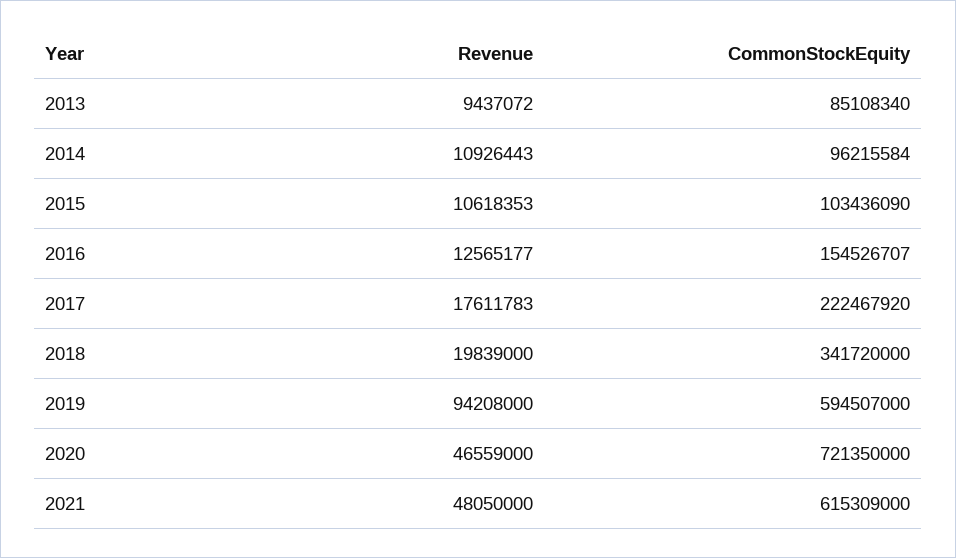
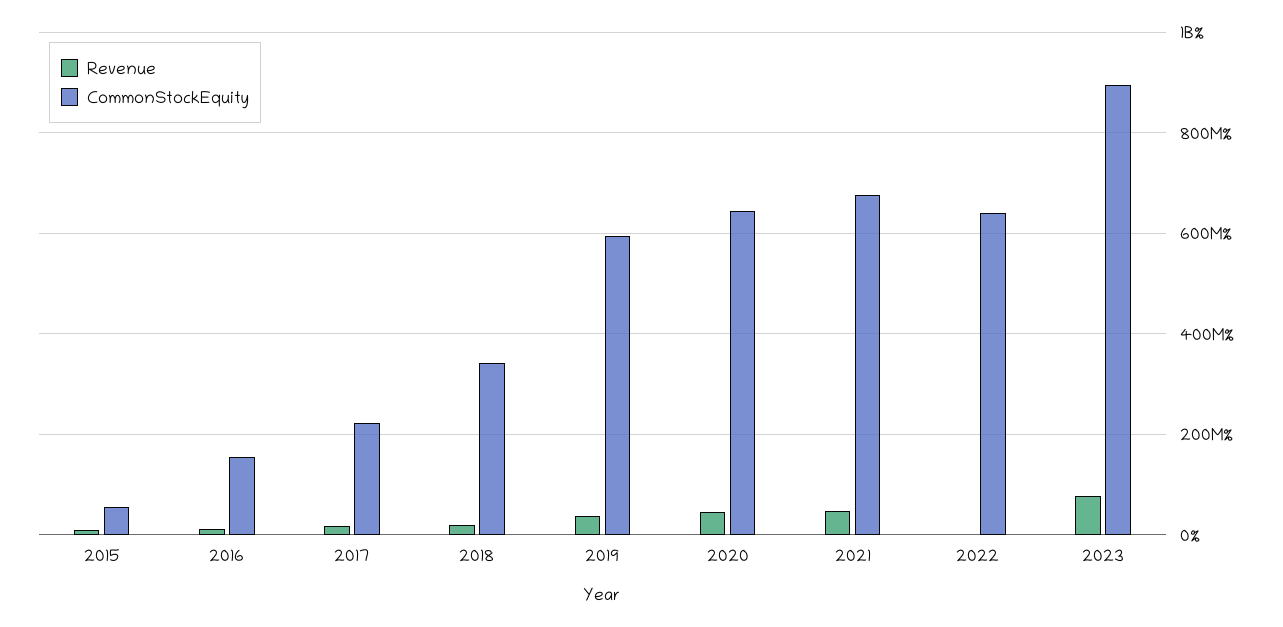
Revenue, 2013: 9437072 -> none
CommonStockEquity, 2013: 85108340 -> none
Revenue, 2014: 10926443 -> none
CommonStockEquity, 2014: 96215584 -> none
CommonStockEquity, 2015: 103436090 -> 60000000
Revenue, 2019: 94208000 -> 40000000
CommonStockEquity, 2020: 721350000 -> 640000000
CommonStockEquity, 2021: 615309000 -> 680000000
Revenue, 2022: none -> 0
CommonStockEquity, 2022: none -> 640000000
Revenue, 2023: none -> 80000000
CommonStockEquity, 2023: none -> 900000000

